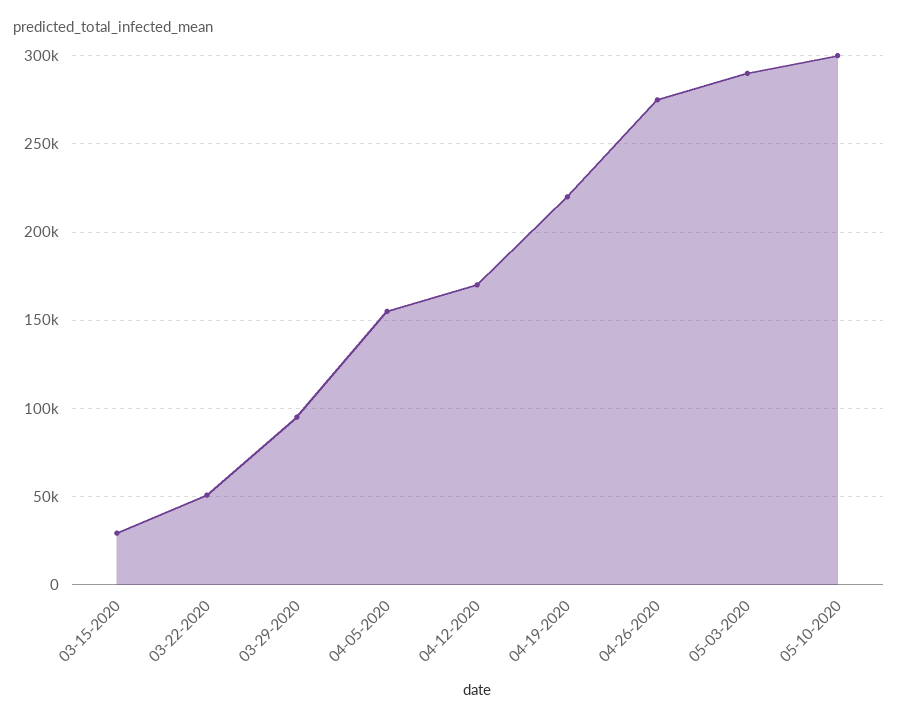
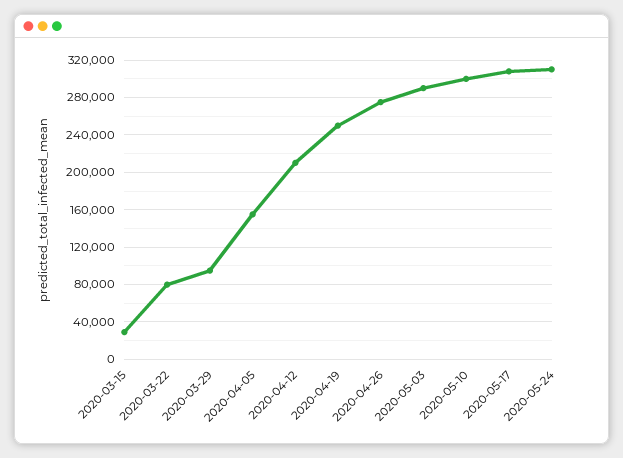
03-22-2020: 50000 -> 80000
04-12-2020: 170000 -> 210000
04-19-2020: 220000 -> 250000
2020-05-17: none -> 310000
2020-05-24: none -> 310000

